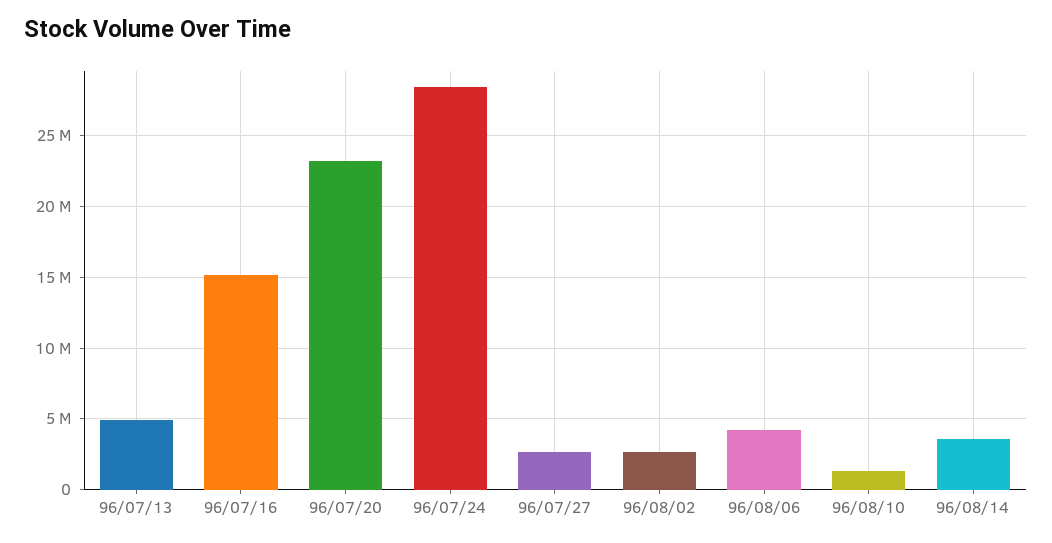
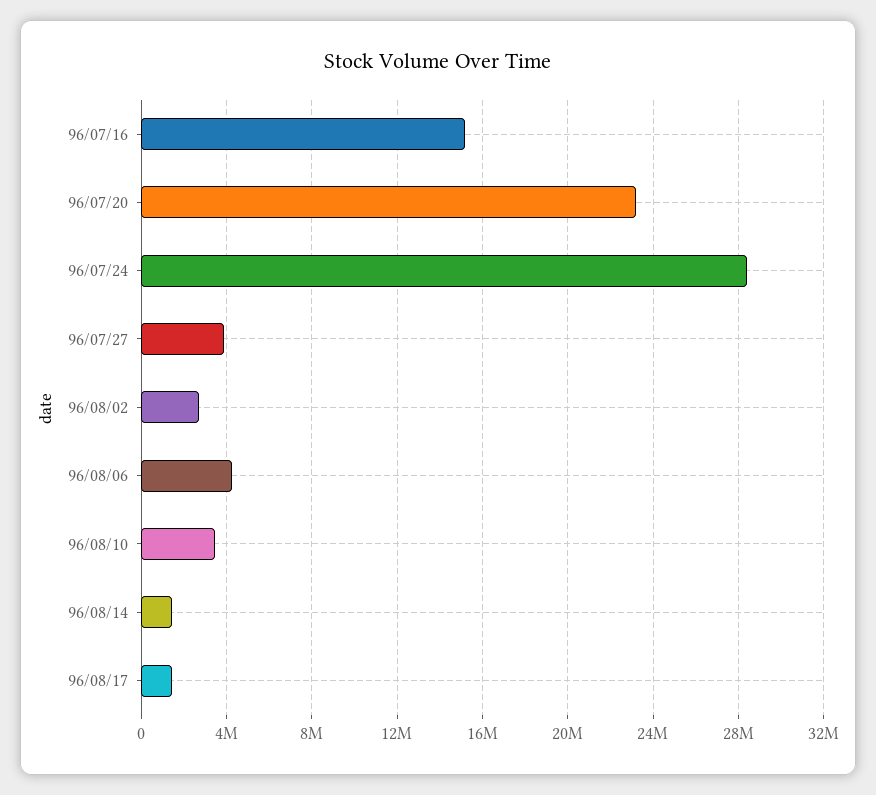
96/07/13: 5000000 -> none
96/07/27: 2500000 -> 4000000
96/08/10: 1500000 -> 3500000
96/08/14: 3500000 -> 1500000
96/08/17: none -> 1500000

